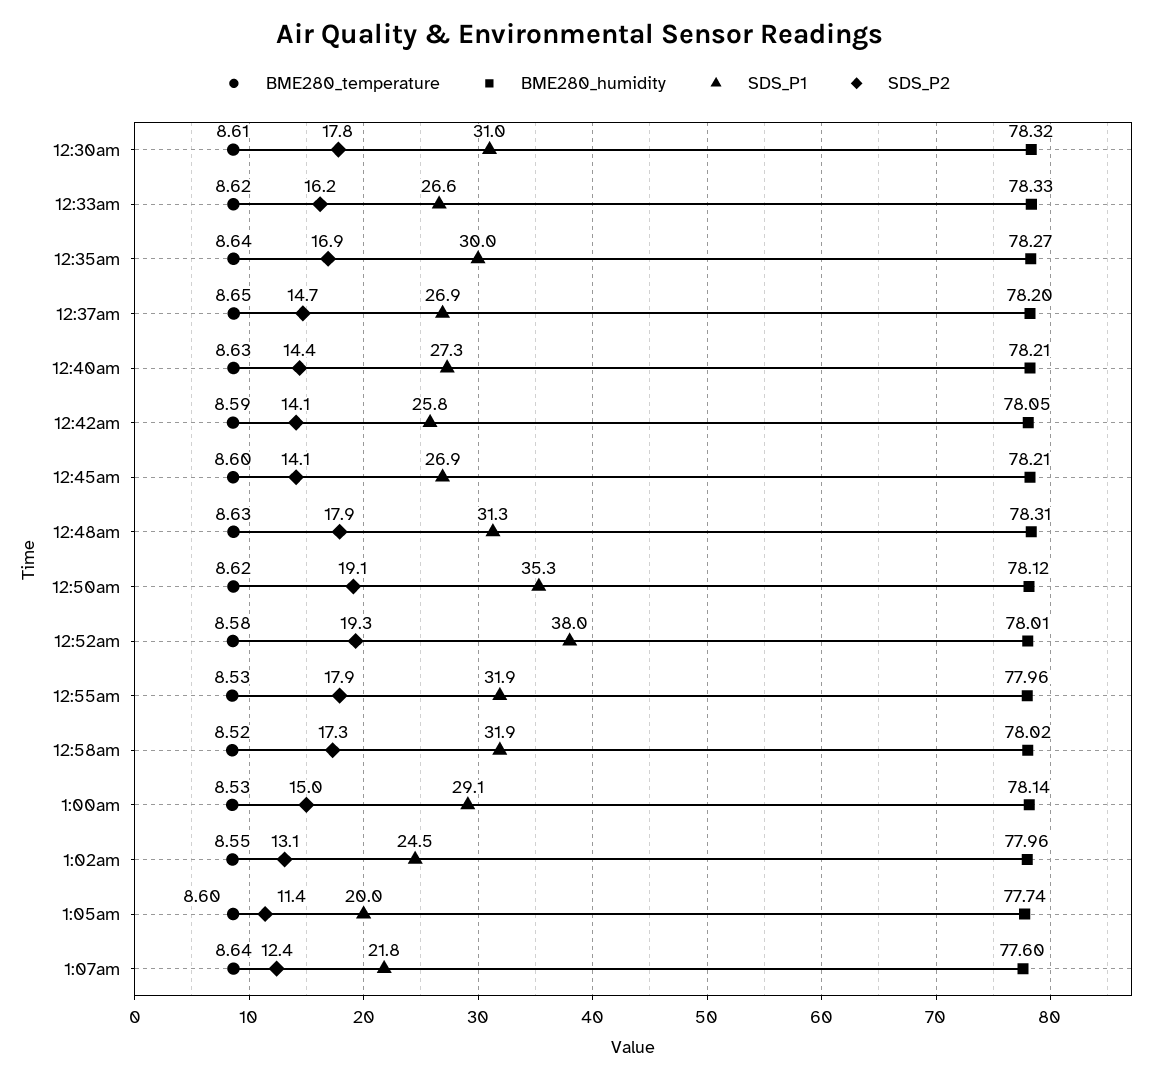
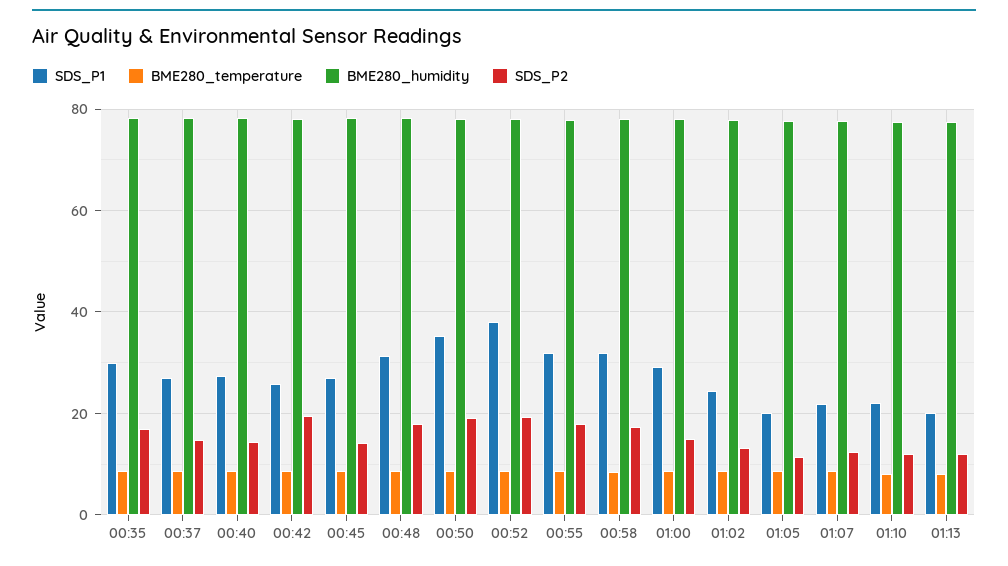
BME280_temperature, 12:30am: 8.61 -> none
BME280_humidity, 12:30am: 78.32 -> none
SDS_P1, 12:30am: 31 -> none
SDS_P2, 12:30am: 17.8 -> none
BME280_temperature, 12:33am: 8.62 -> none
BME280_humidity, 12:33am: 78.33 -> none
SDS_P1, 12:33am: 26.6 -> none
SDS_P2, 12:33am: 16.2 -> none
SDS_P2, 12:42am: 14.1 -> 20
SDS_P1, 01:10: none -> 22
BME280_temperature, 01:10: none -> 8
BME280_humidity, 01:10: none -> 78
SDS_P2, 01:10: none -> 12
SDS_P1, 01:13: none -> 20
BME280_temperature, 01:13: none -> 8
BME280_humidity, 01:13: none -> 78
SDS_P2, 01:13: none -> 12

